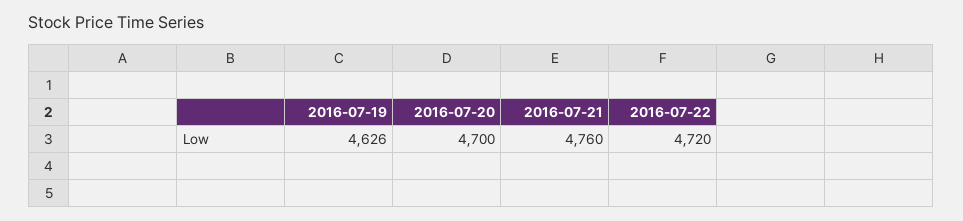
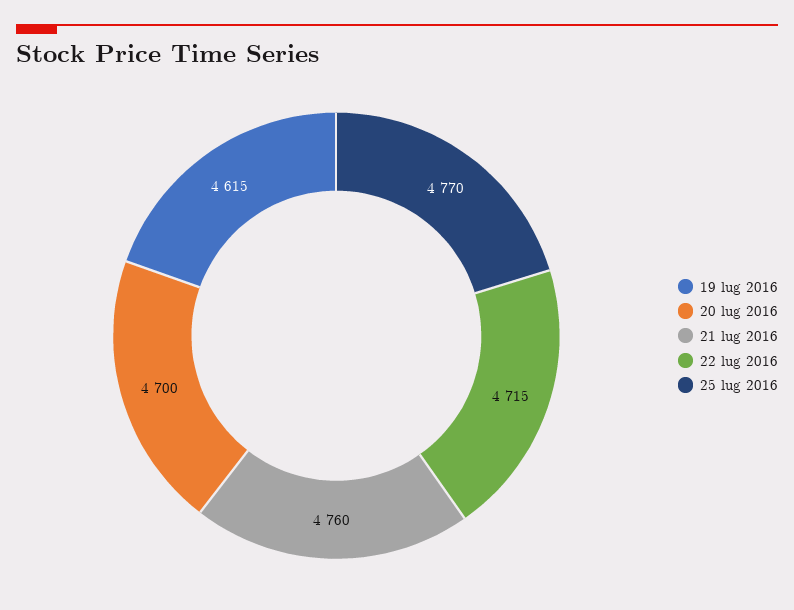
2016-07-19: 4626 -> 4615
2016-07-22: 4720 -> 4715
25 lug 2016: none -> 4770

